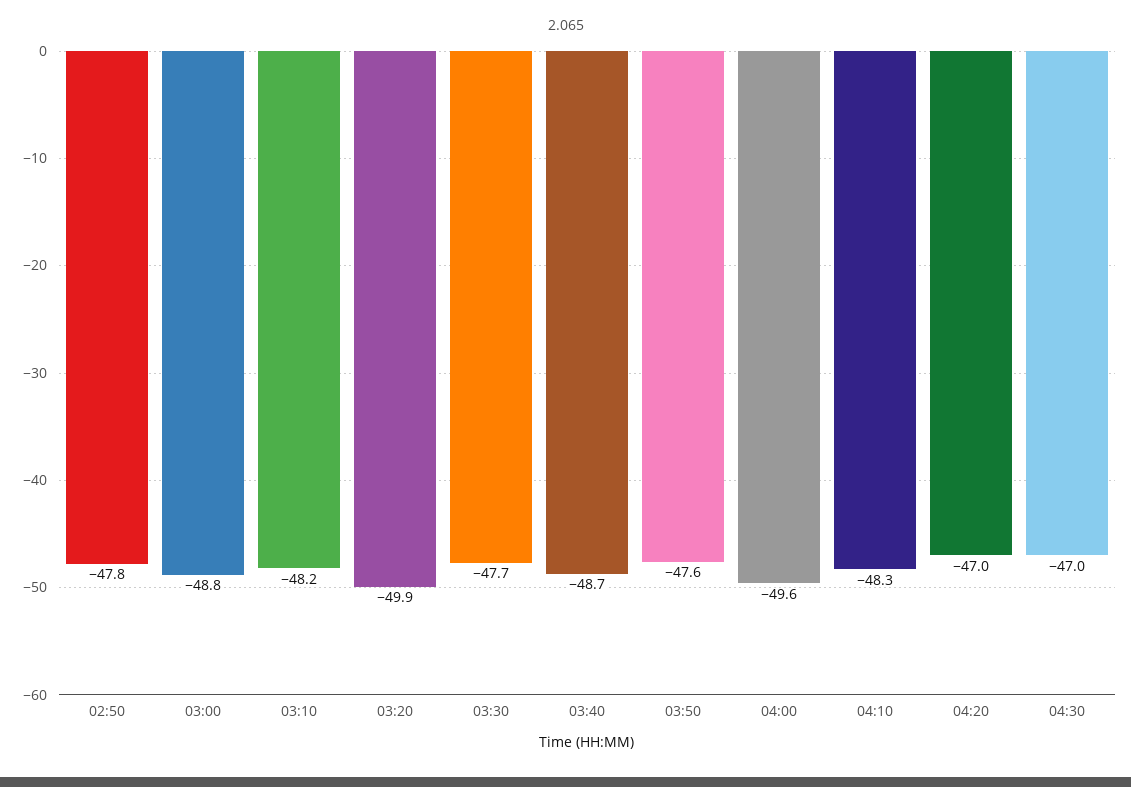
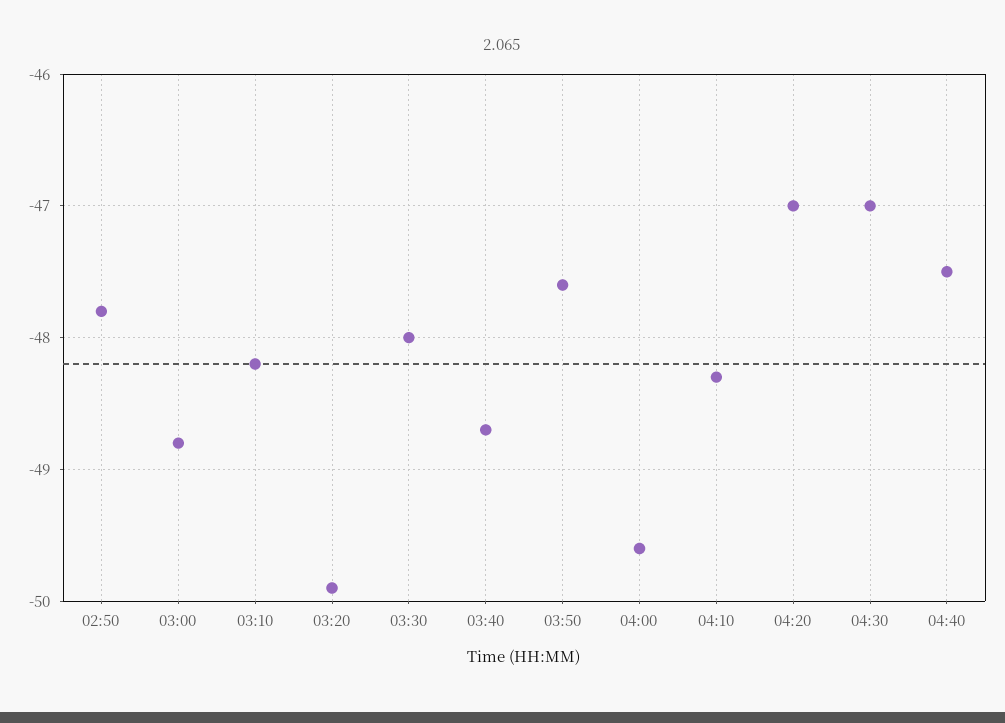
03:30: -47.7 -> -48
04:40: none -> -47.5

